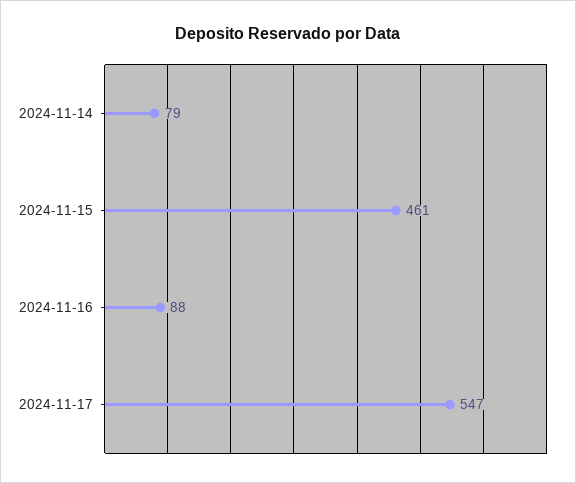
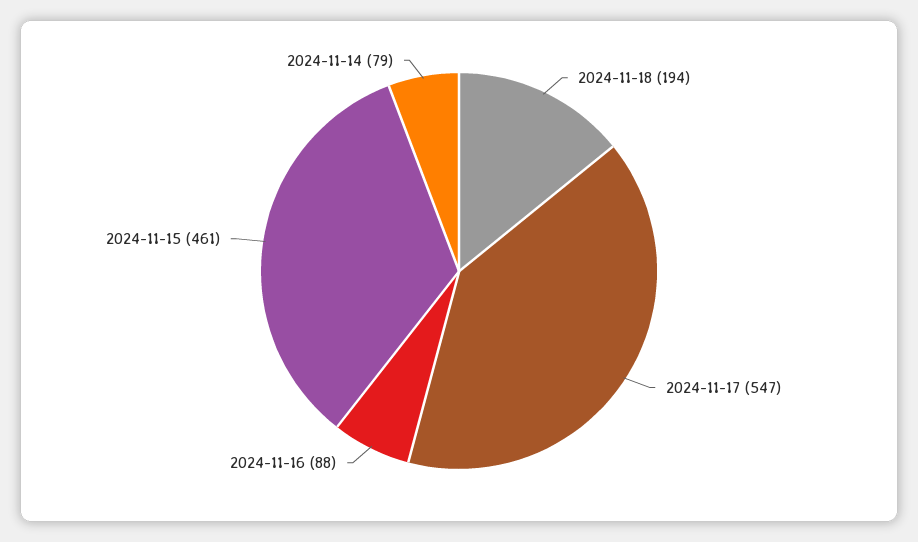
2024-11-18: none -> 194

